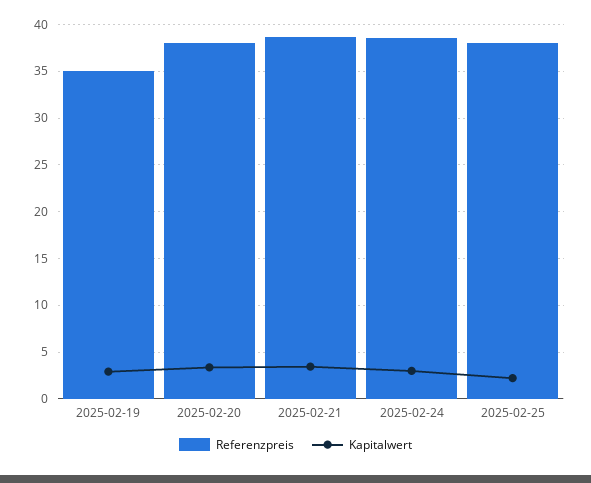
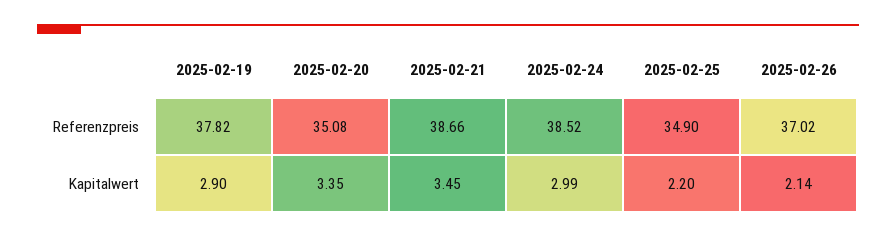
Referenzpreis, 2025-02-19: 35 -> 37.82
Referenzpreis, 2025-02-20: 38 -> 35.08
Referenzpreis, 2025-02-25: 38 -> 34.9
Referenzpreis, 2025-02-26: none -> 37.02
Kapitalwert, 2025-02-26: none -> 2.14

